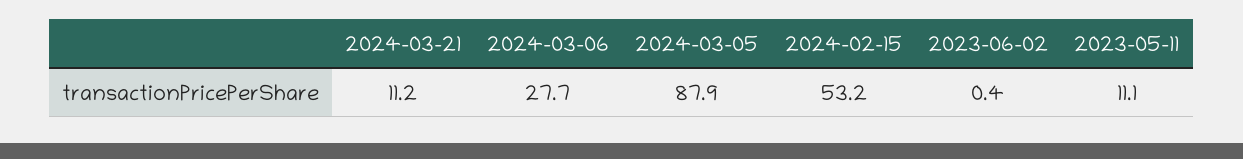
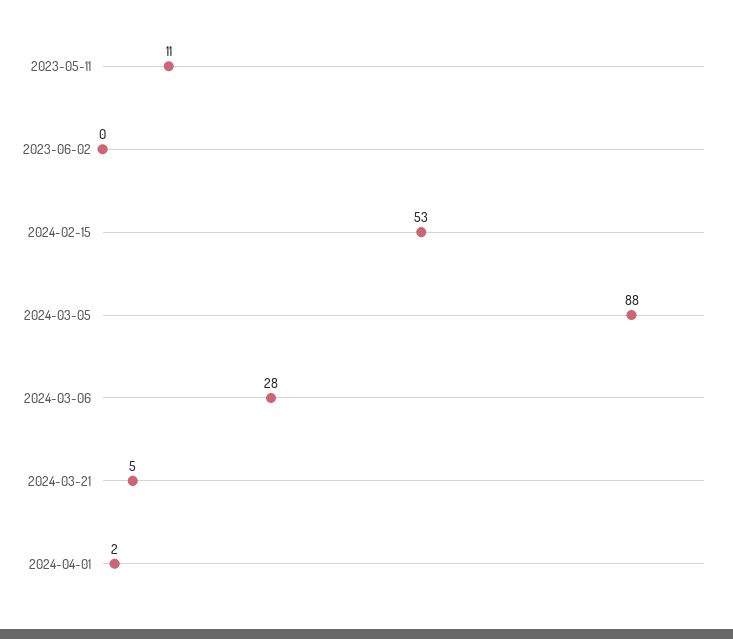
2024-03-21: 11.2 -> 5
2024-04-01: none -> 2

